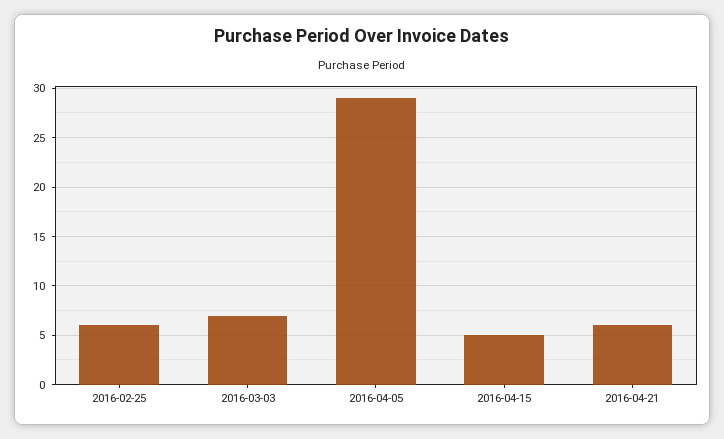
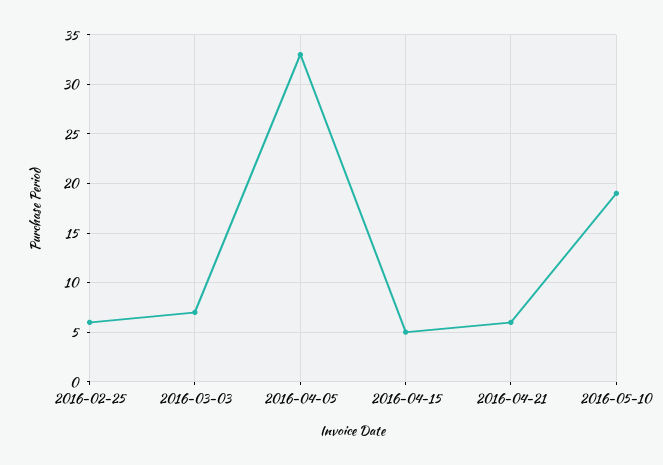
2016-04-05: 29 -> 33
2016-05-10: none -> 19

